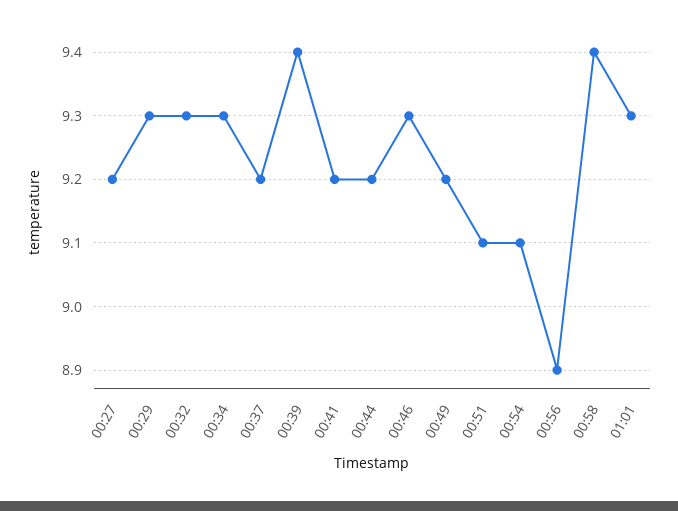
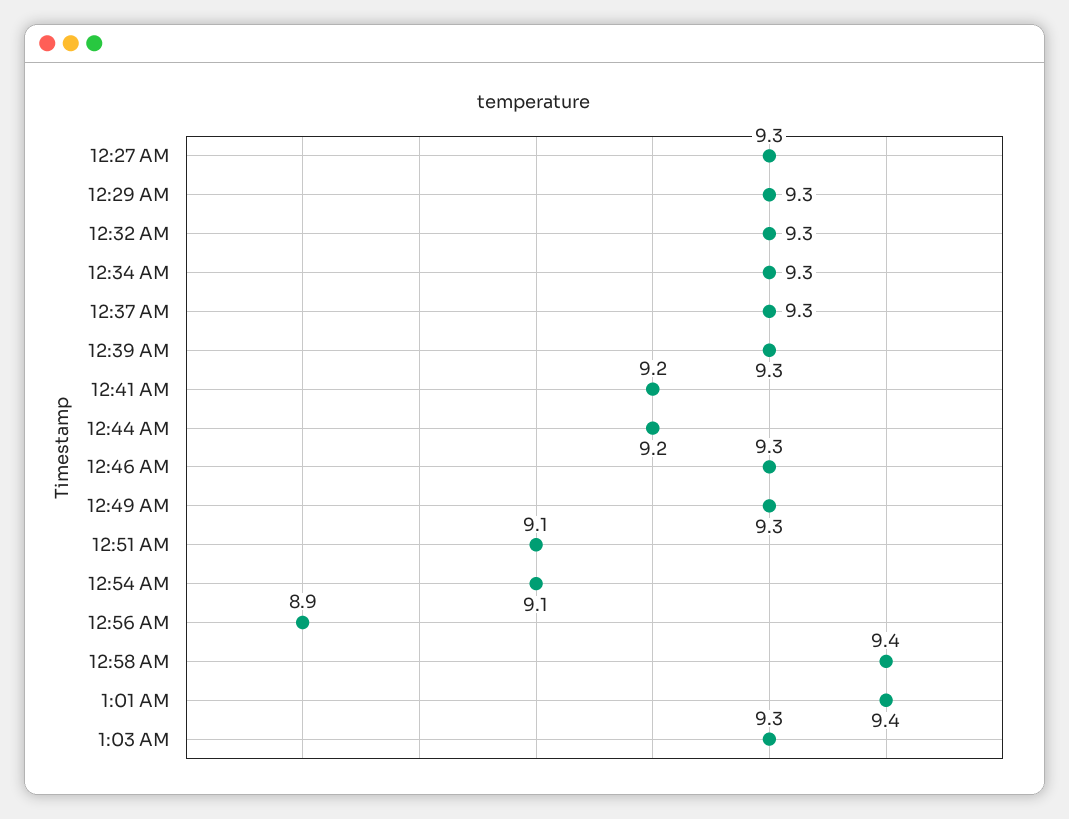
00:27: 9.2 -> 9.3
00:37: 9.2 -> 9.3
00:39: 9.4 -> 9.3
00:49: 9.2 -> 9.3
01:01: 9.3 -> 9.4
1:03 AM: none -> 9.3

